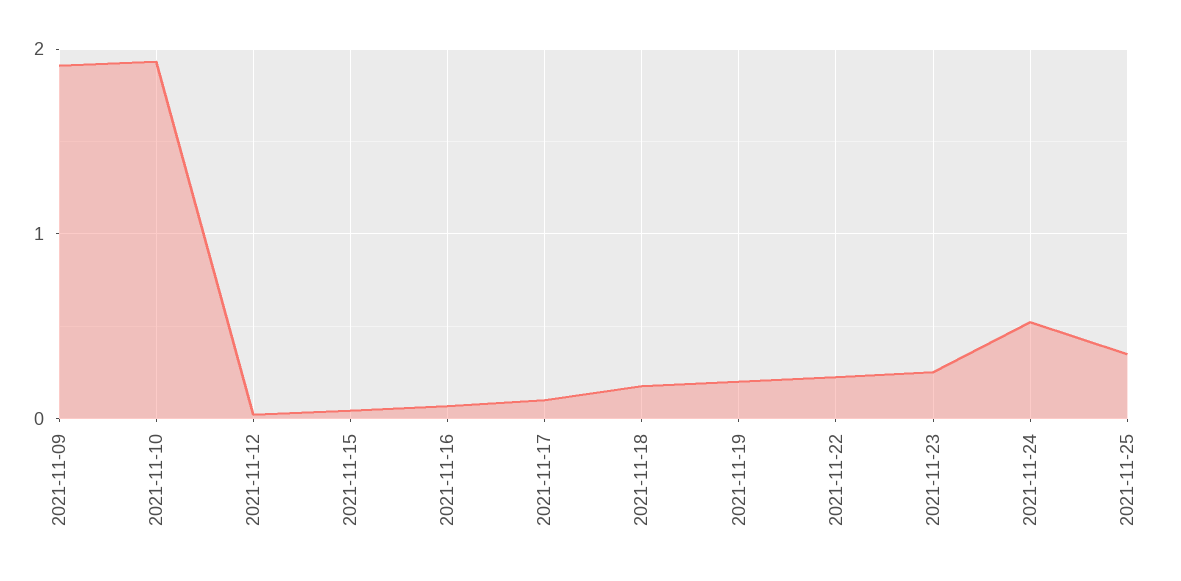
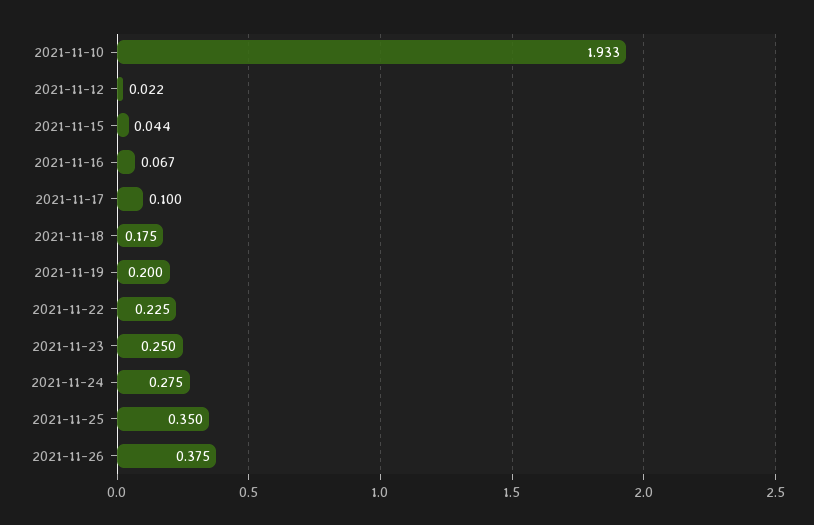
2021-11-09: 1.9 -> none
2021-11-24: 0.5 -> 0.275
2021-11-26: none -> 0.375

